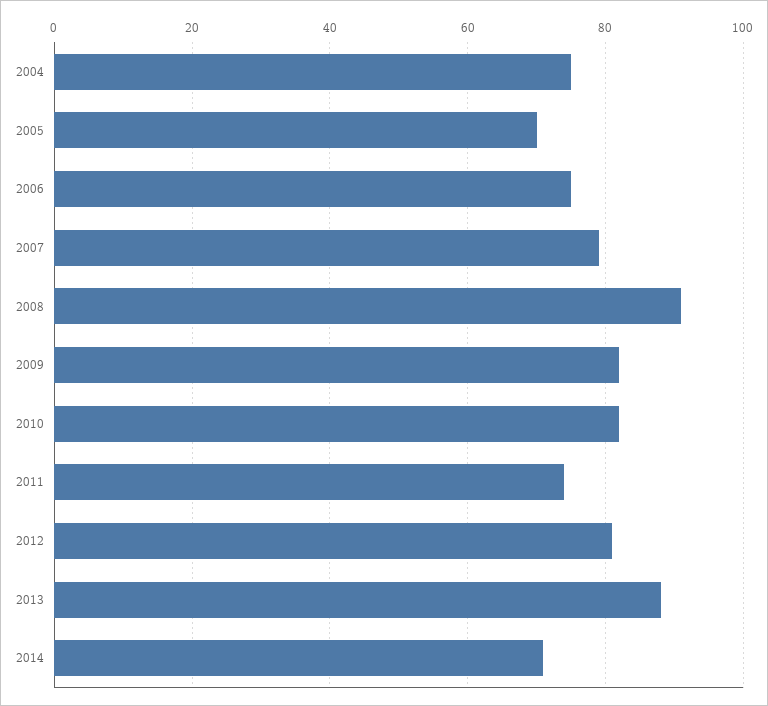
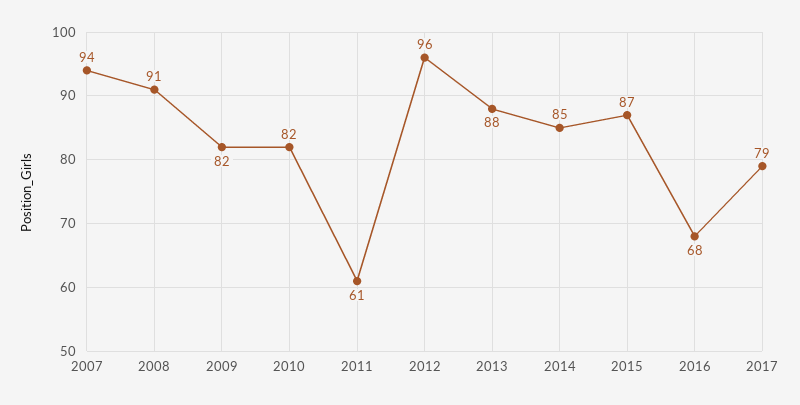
2004: 75 -> none
2005: 70 -> none
2006: 75 -> none
2007: 80 -> 94
2011: 75 -> 61
2012: 80 -> 96
2014: 70 -> 85
2015: none -> 87
2016: none -> 68
2017: none -> 79

